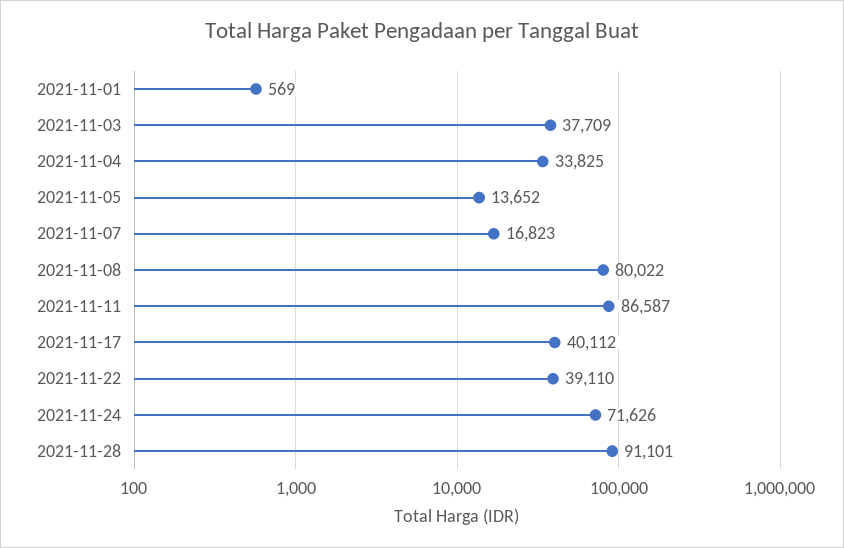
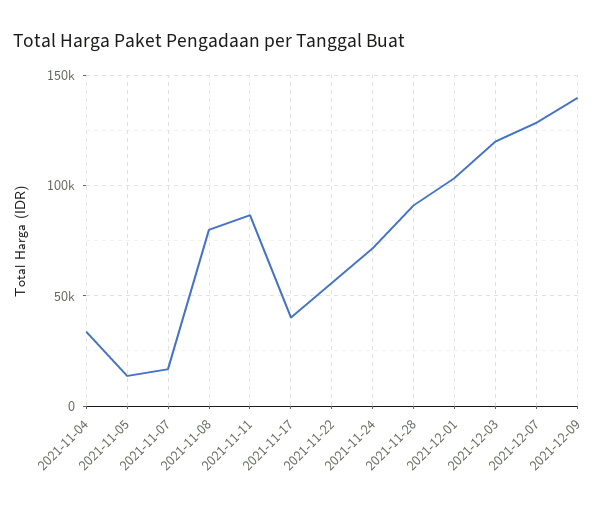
2021-11-01: 569 -> none
2021-11-03: 37709 -> none
2021-11-22: 39110 -> 55000
2021-12-01: none -> 105000
2021-12-03: none -> 120000
2021-12-07: none -> 130000
2021-12-09: none -> 140000

